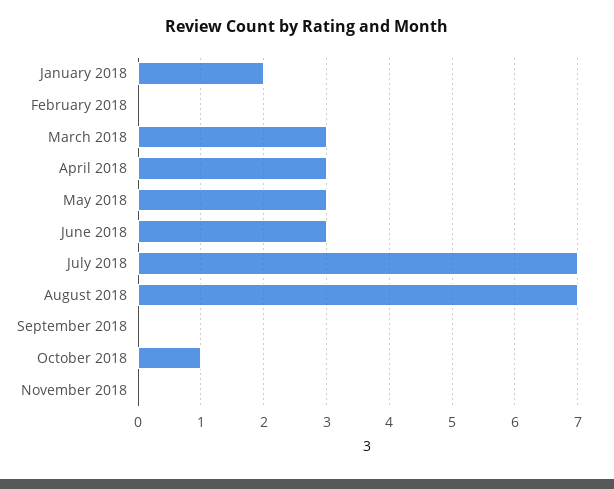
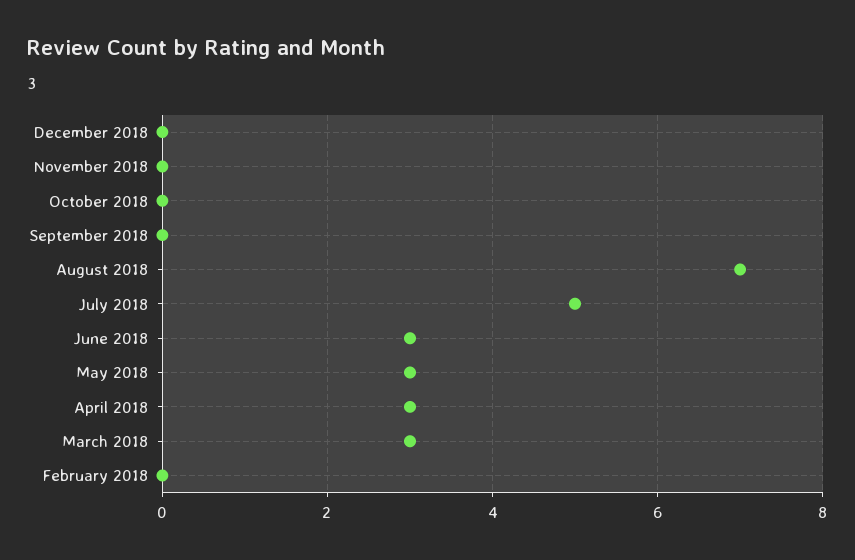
January 2018: 2 -> none
July 2018: 7 -> 5
October 2018: 1 -> 0
December 2018: none -> 0

